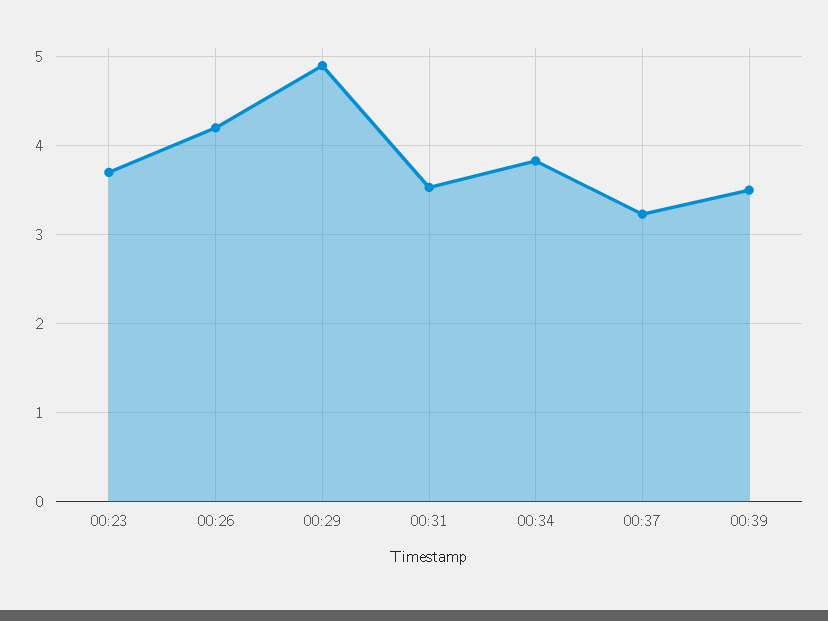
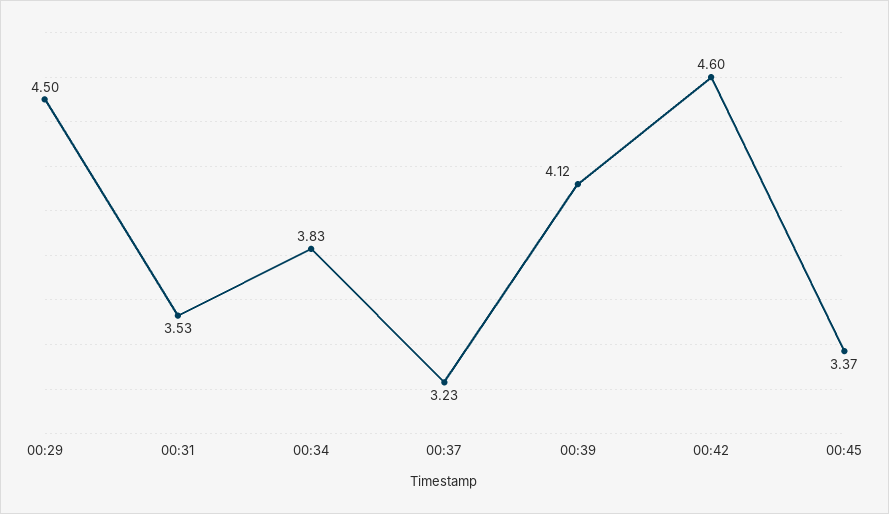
00:23: 3.7 -> none
00:26: 4.2 -> none
00:29: 4.9 -> 4.5
00:39: 3.5 -> 4.12
00:42: none -> 4.6
00:45: none -> 3.37

